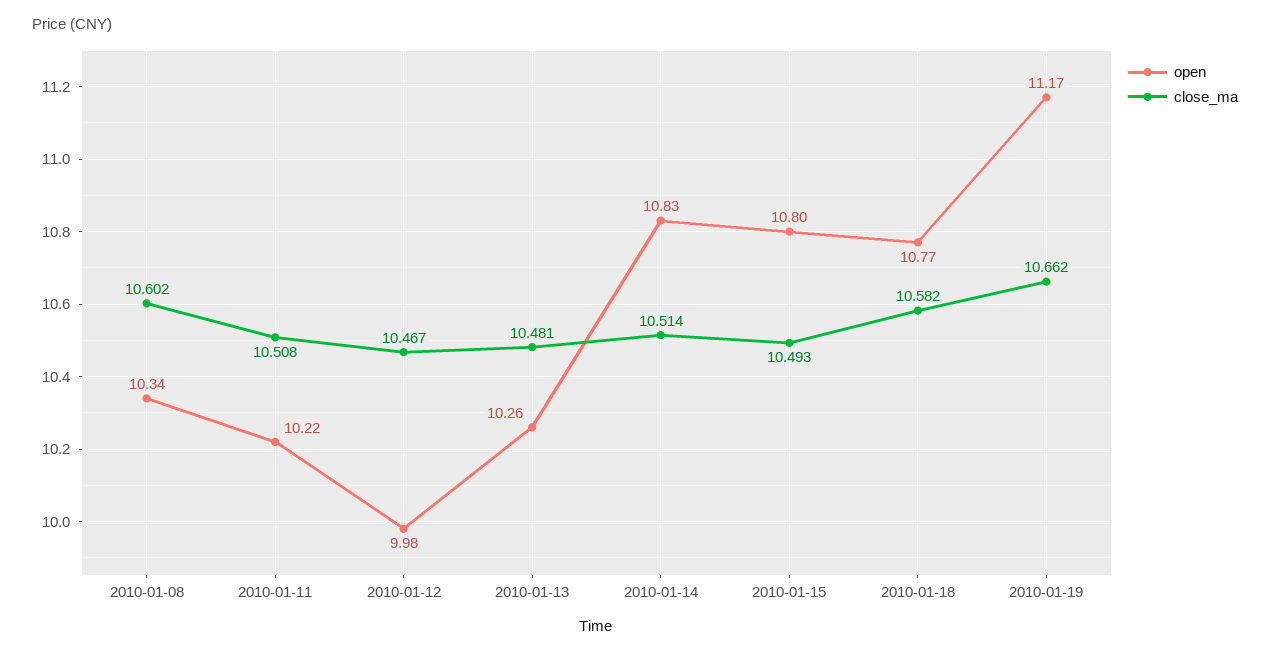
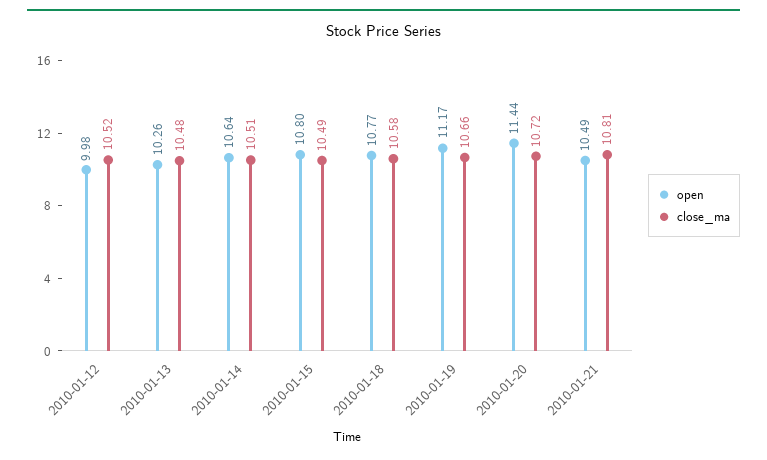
open, 2010-01-08: 10.34 -> none
close_ma, 2010-01-08: 10.602 -> none
open, 2010-01-11: 10.22 -> none
close_ma, 2010-01-11: 10.508 -> none
close_ma, 2010-01-12: 10.467 -> 10.52
open, 2010-01-14: 10.83 -> 10.64
open, 2010-01-20: none -> 11.44
close_ma, 2010-01-20: none -> 10.72
open, 2010-01-21: none -> 10.49
close_ma, 2010-01-21: none -> 10.81

